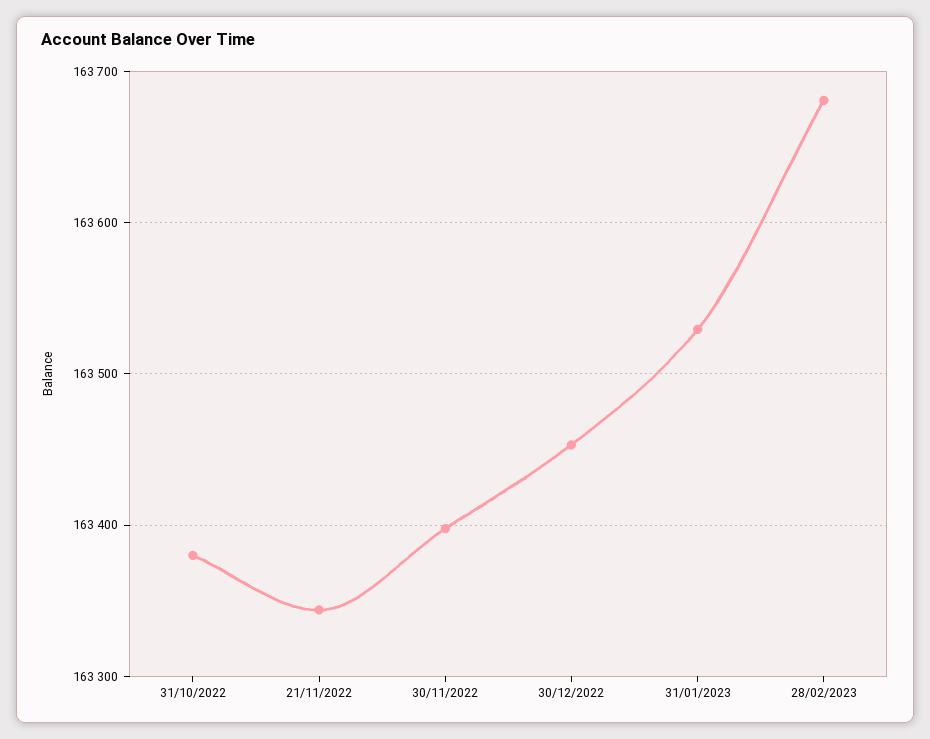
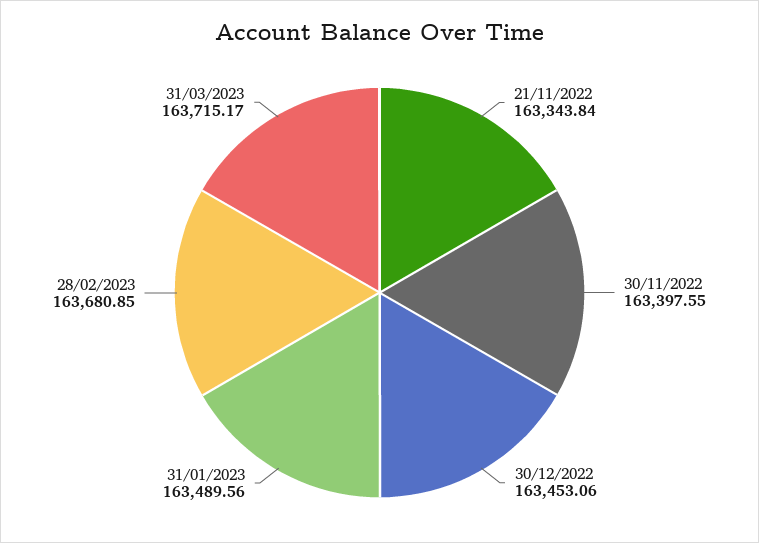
31/10/2022: 163380 -> none
31/01/2023: 163530 -> 163489.56
31/03/2023: none -> 163715.17

